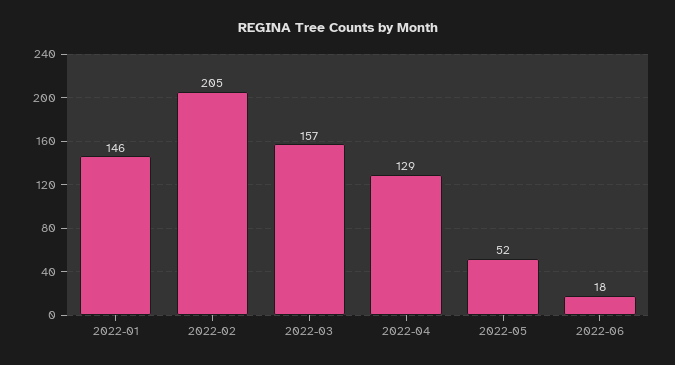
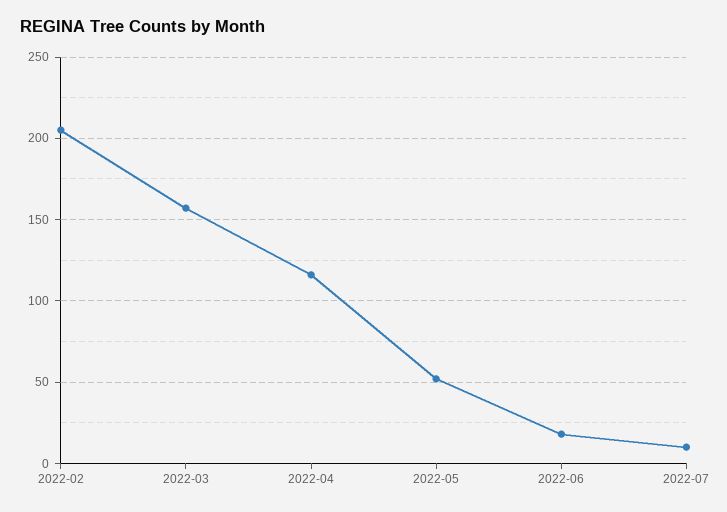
2022-01: 146 -> none
2022-04: 129 -> 115
2022-07: none -> 10

